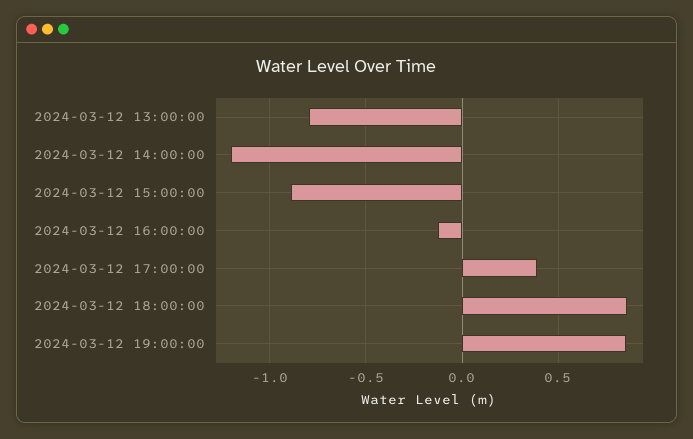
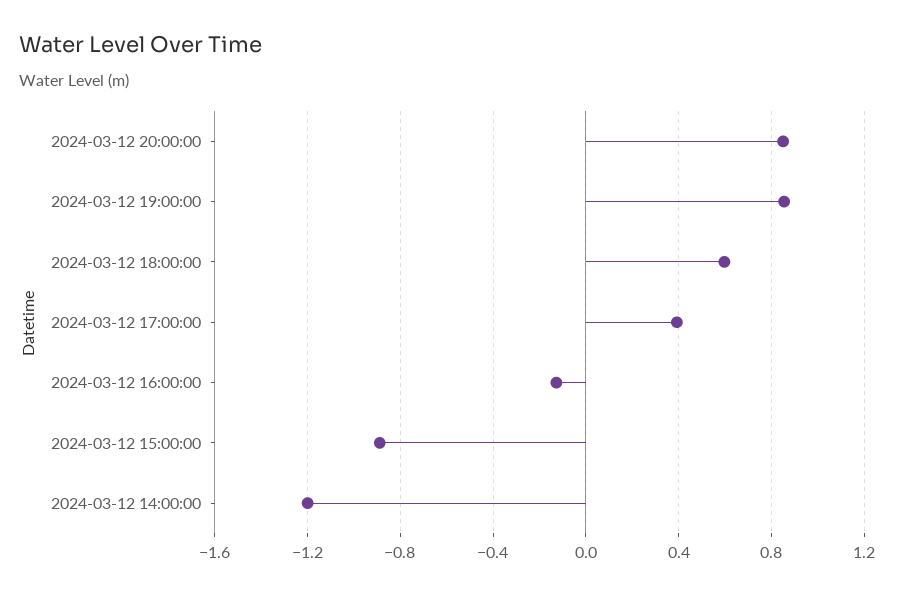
2024-03-12 13:00:00: -0.8 -> none
2024-03-12 18:00:00: 0.85 -> 0.6
2024-03-12 20:00:00: none -> 0.85

